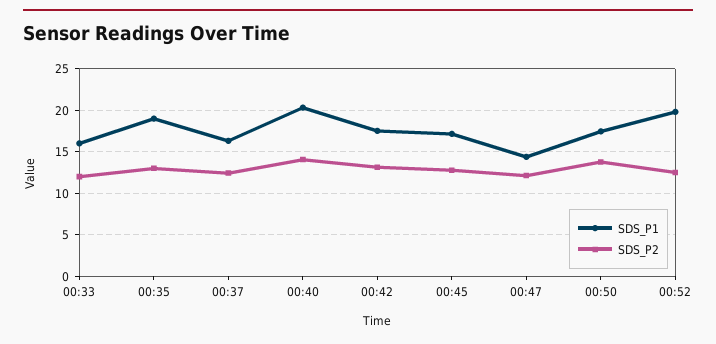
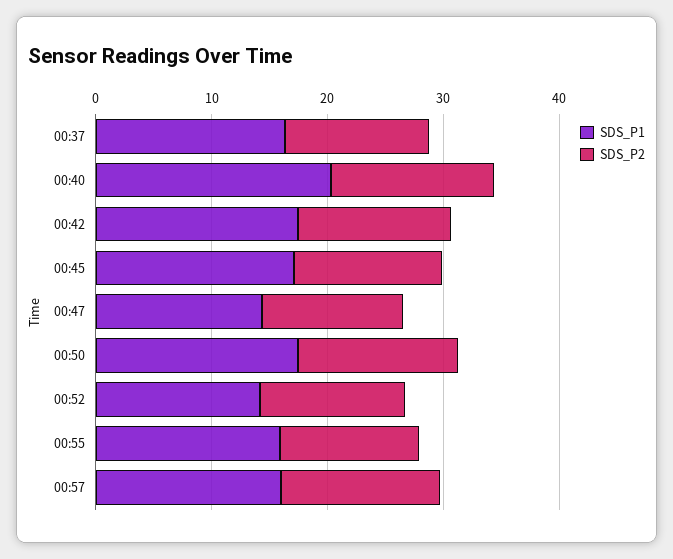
SDS_P1, 00:33: 16 -> none
SDS_P2, 00:33: 12 -> none
SDS_P1, 00:35: 19 -> none
SDS_P2, 00:35: 13 -> none
SDS_P1, 00:52: 20 -> 14
SDS_P1, 00:55: none -> 16
SDS_P2, 00:55: none -> 12
SDS_P1, 00:57: none -> 16
SDS_P2, 00:57: none -> 14

